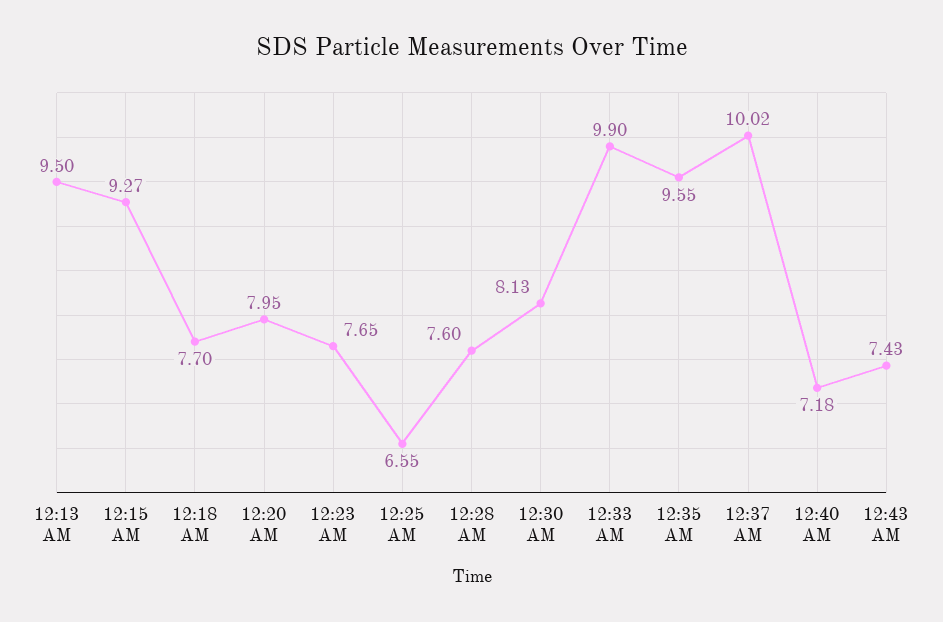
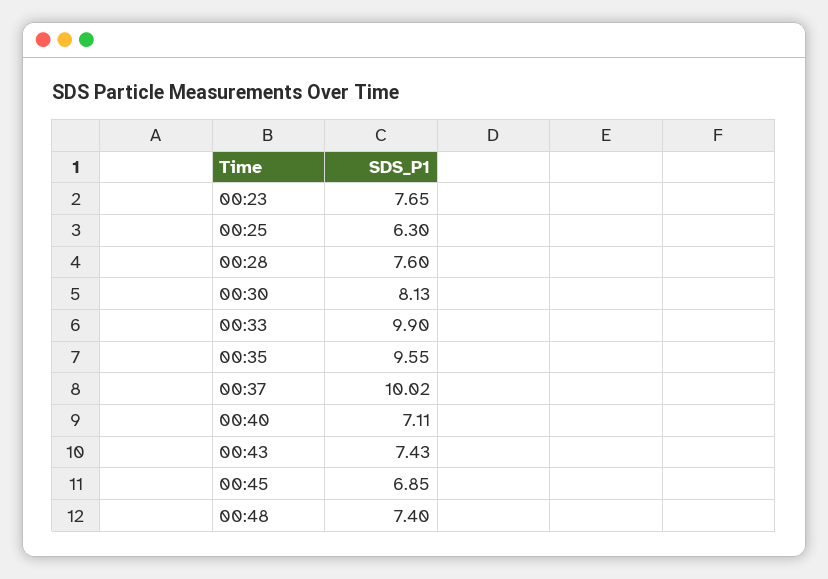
12:13 AM: 9.5 -> none
12:15 AM: 9.27 -> none
12:18 AM: 7.7 -> none
12:20 AM: 7.95 -> none
12:25 AM: 6.55 -> 6.3
12:40 AM: 7.18 -> 7.11
00:45: none -> 6.85
00:48: none -> 7.4

